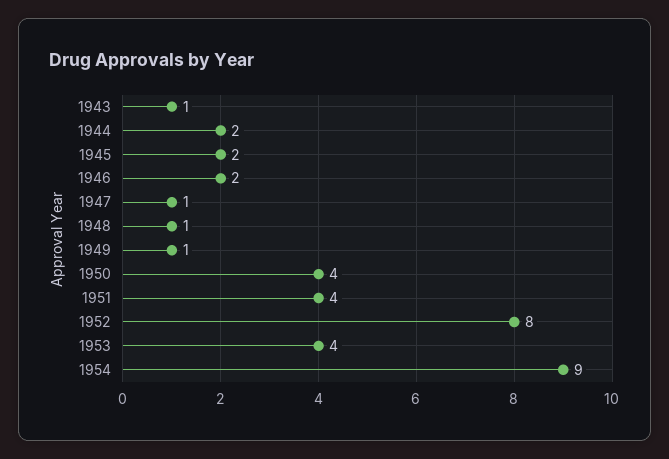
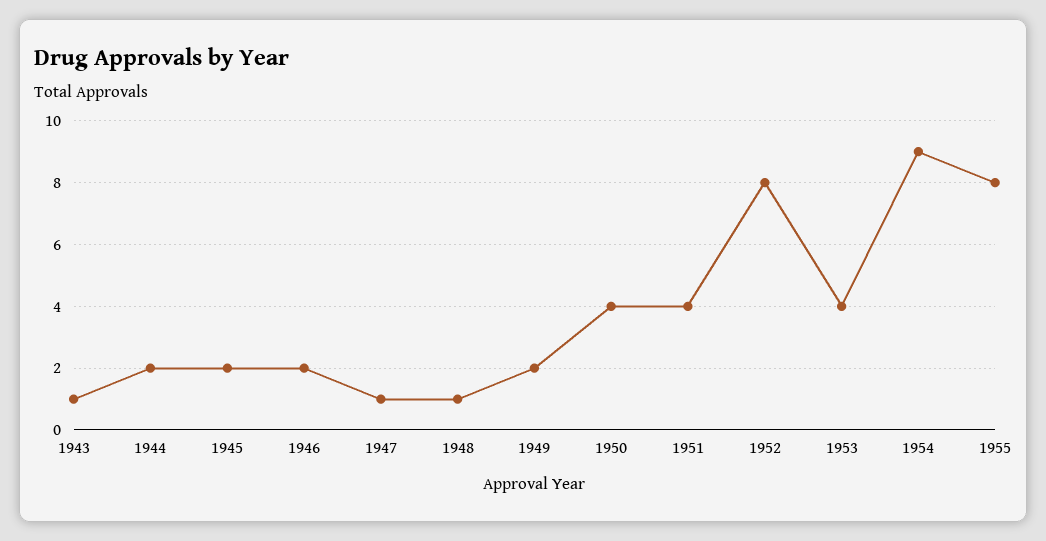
1949: 1 -> 2
1955: none -> 8

